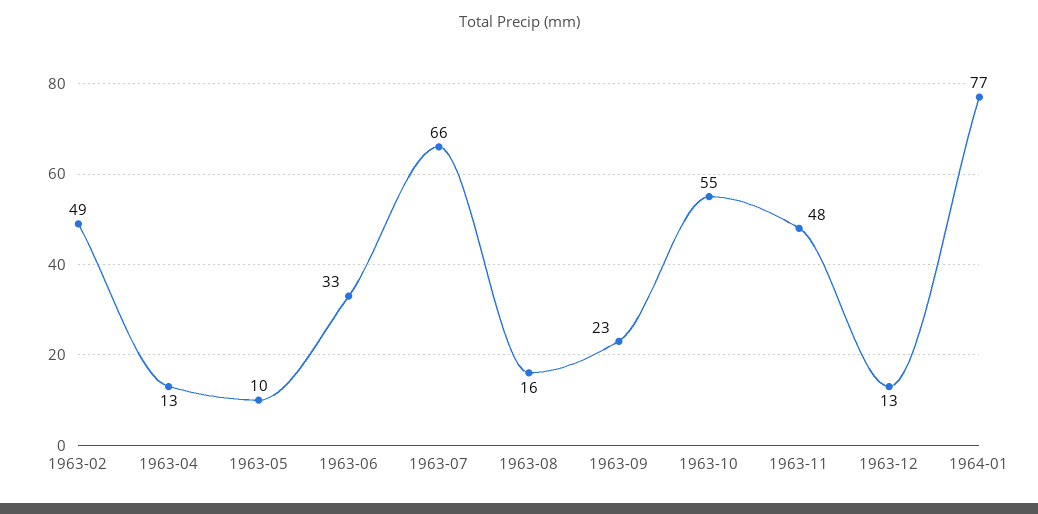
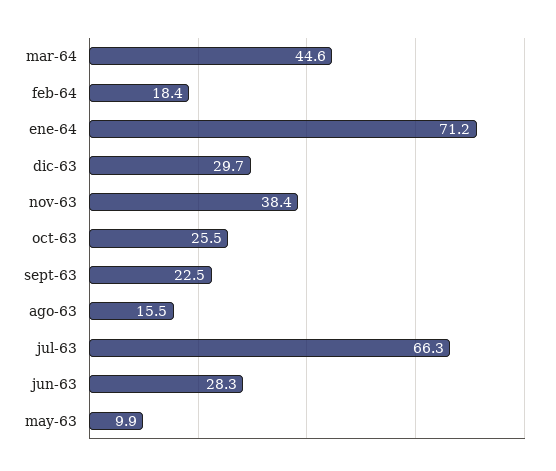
1963-02: 49 -> none
1963-04: 13 -> none
1963-06: 33 -> 28.3
1963-10: 55 -> 25.5
1963-11: 48 -> 38.4
1963-12: 13 -> 29.7
1964-01: 77 -> 71.2
mar-64: none -> 44.6
feb-64: none -> 18.4

